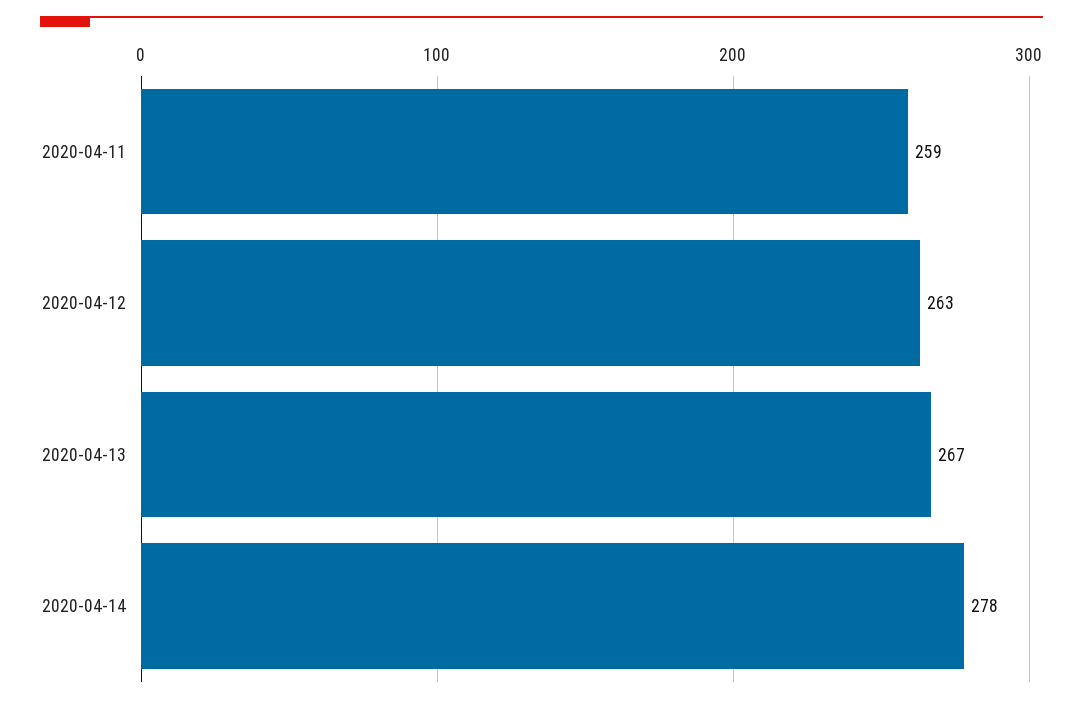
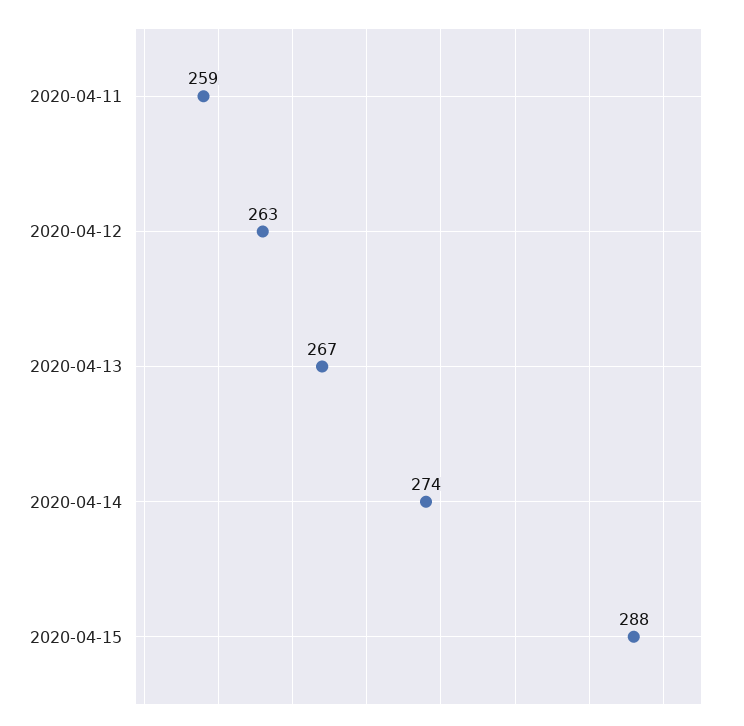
2020-04-14: 278 -> 274
2020-04-15: none -> 288

